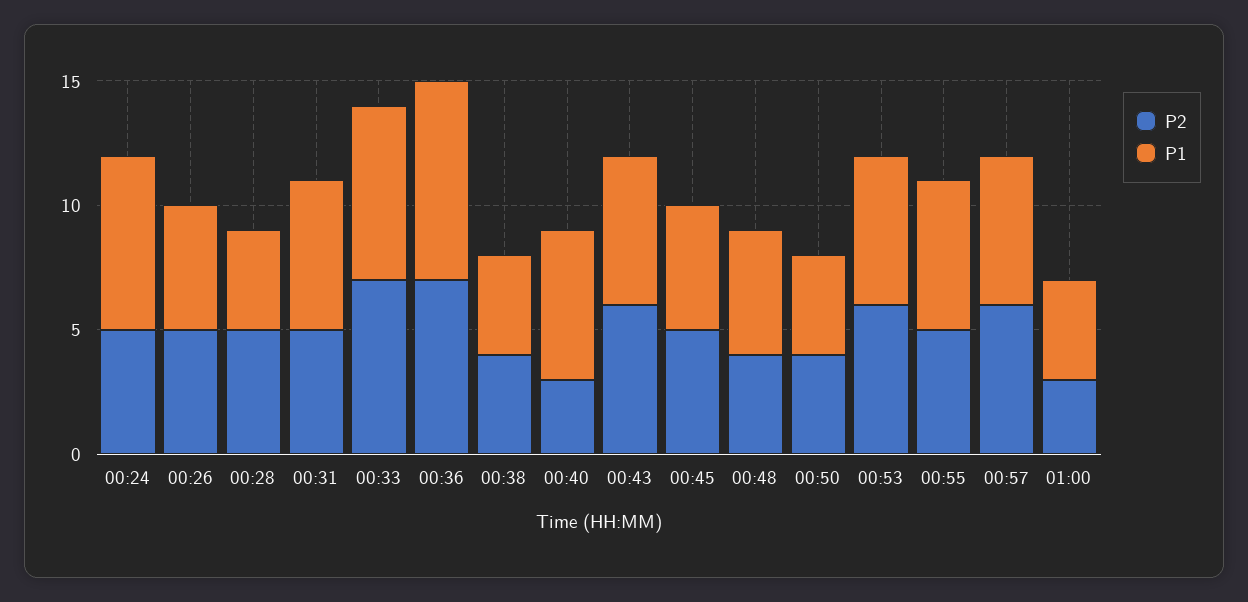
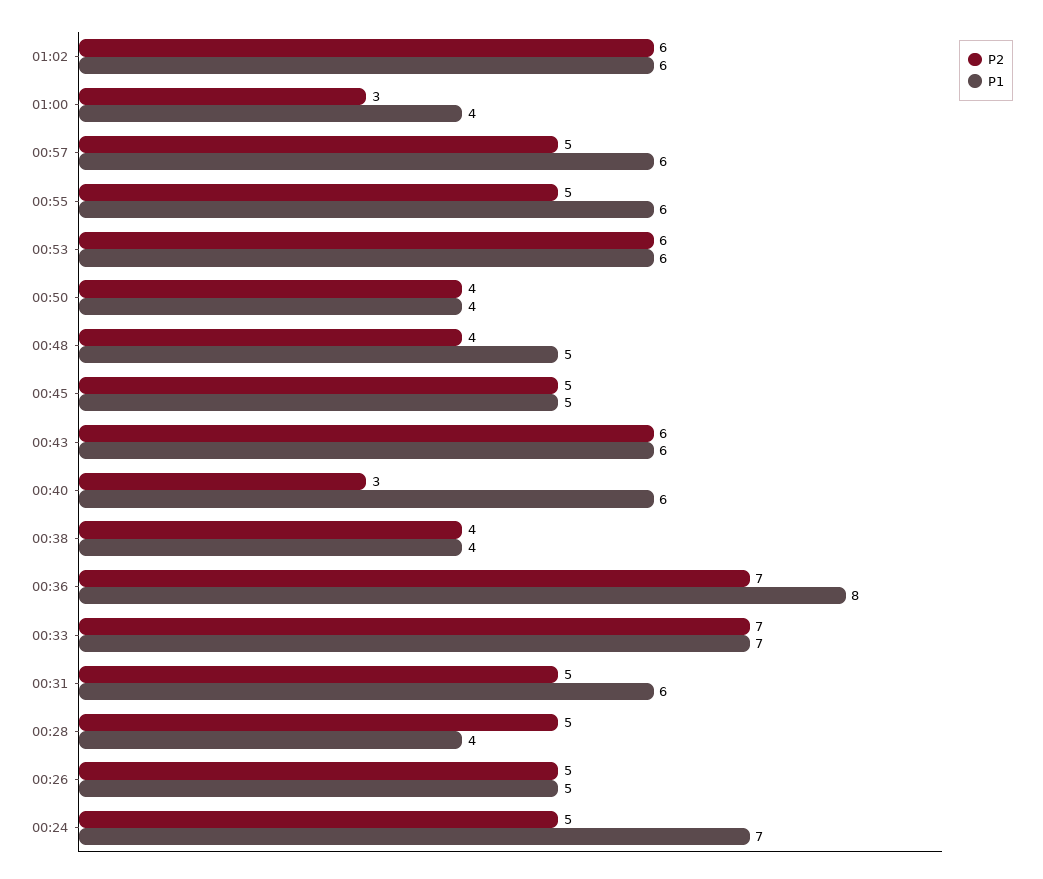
P2, 00:57: 6 -> 5
P2, 01:02: none -> 6
P1, 01:02: none -> 6

